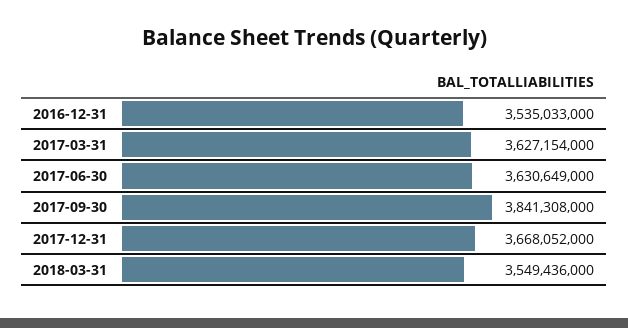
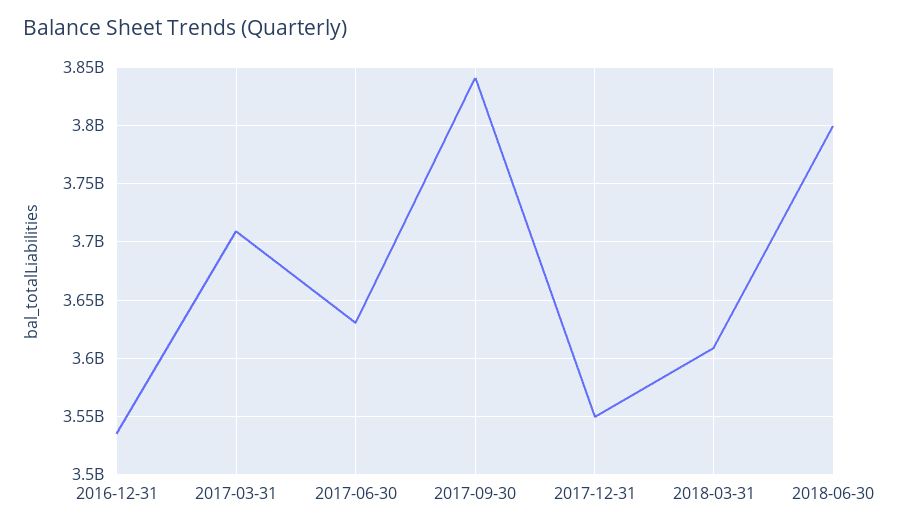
2017-03-31: 3627154000 -> 3710000000
2017-12-31: 3668052000 -> 3550000000
2018-03-31: 3549436000 -> 3610000000
2018-06-30: none -> 3800000000

